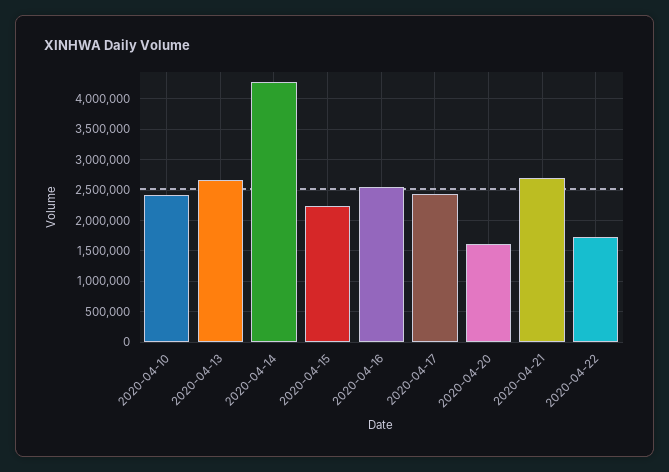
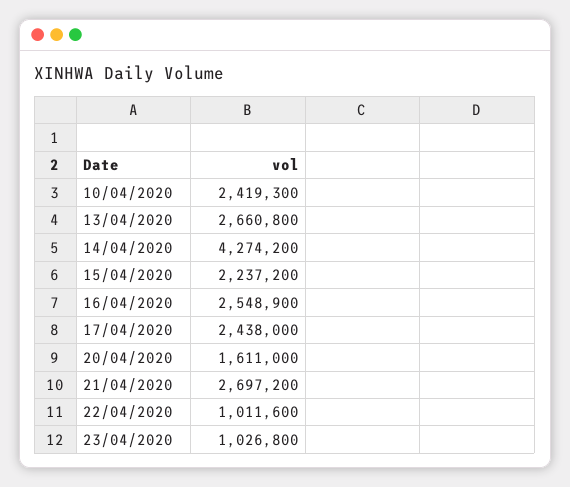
2020-04-22: 1700000 -> 1011600
23/04/2020: none -> 1026800

